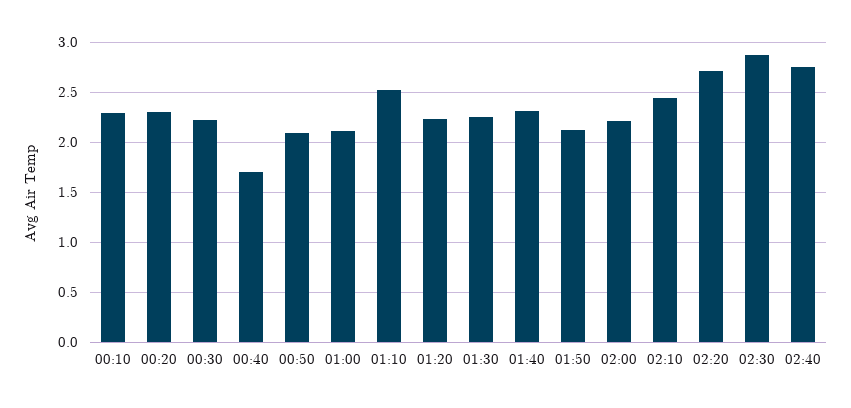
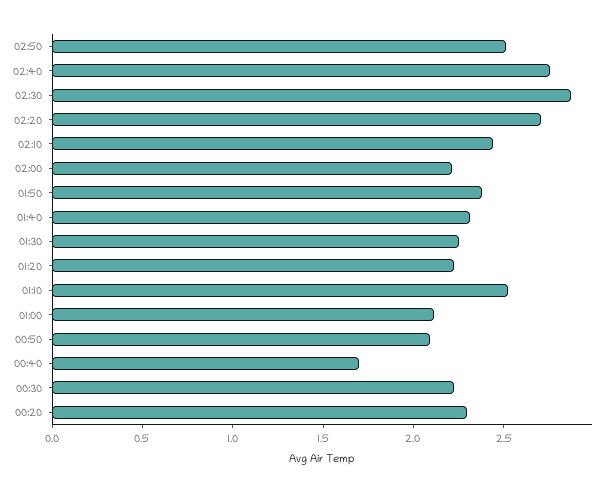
00:10: 2.3 -> none
01:50: 2.1 -> 2.4
02:50: none -> 2.5

